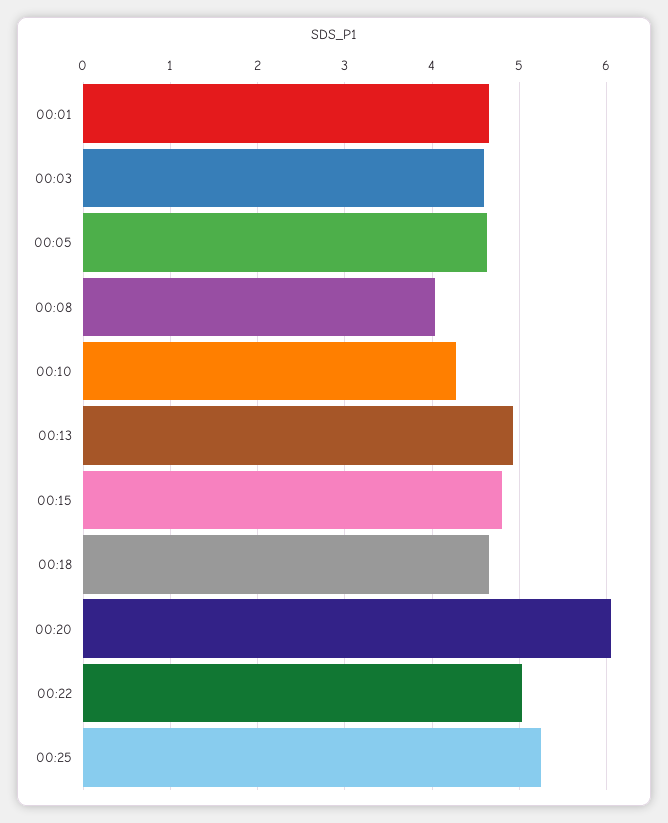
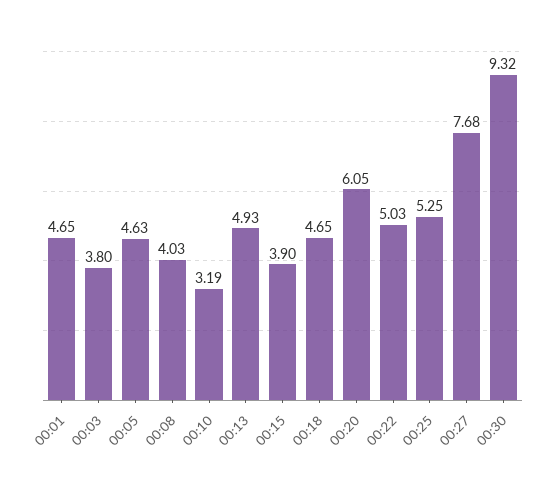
00:03: 4.6 -> 3.8
00:10: 4.3 -> 3.19
00:15: 4.8 -> 3.9
00:27: none -> 7.68
00:30: none -> 9.32

